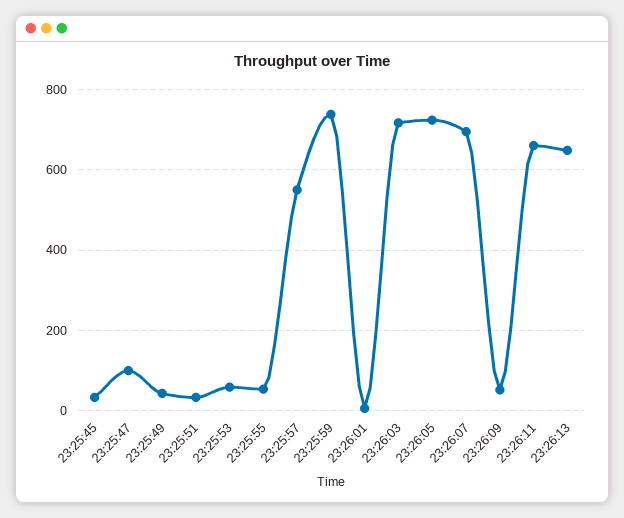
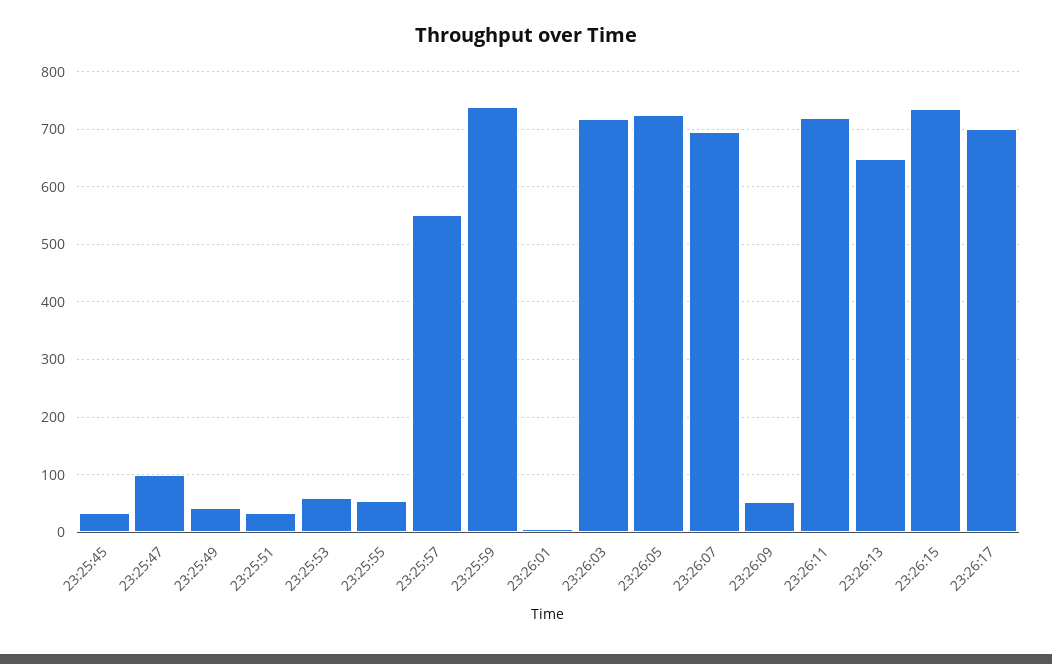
23:26:11: 660 -> 720
23:26:15: none -> 740
23:26:17: none -> 700

